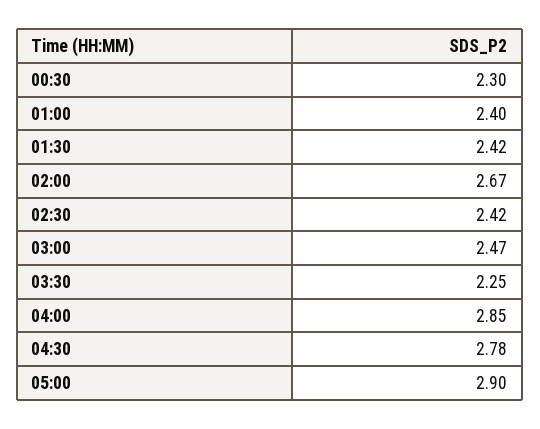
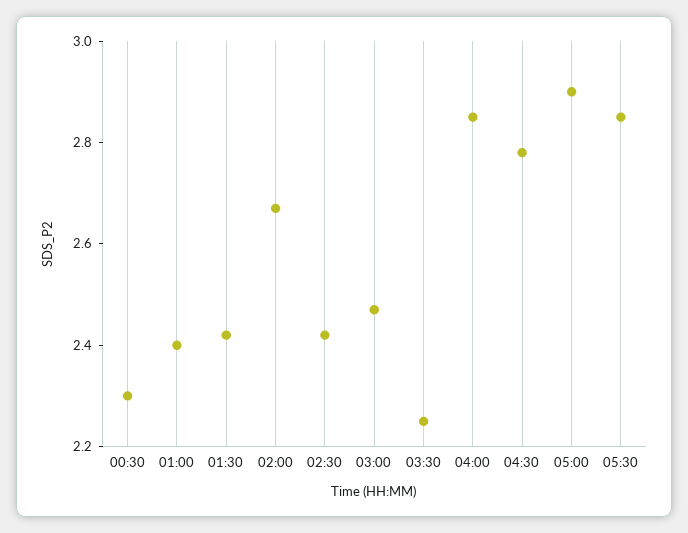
05:30: none -> 2.85

